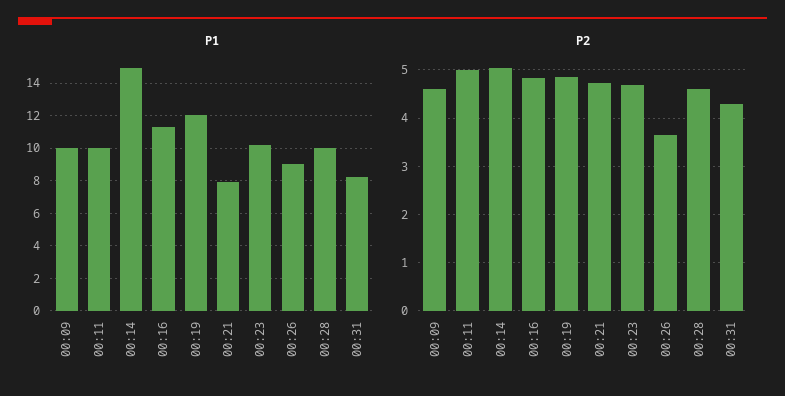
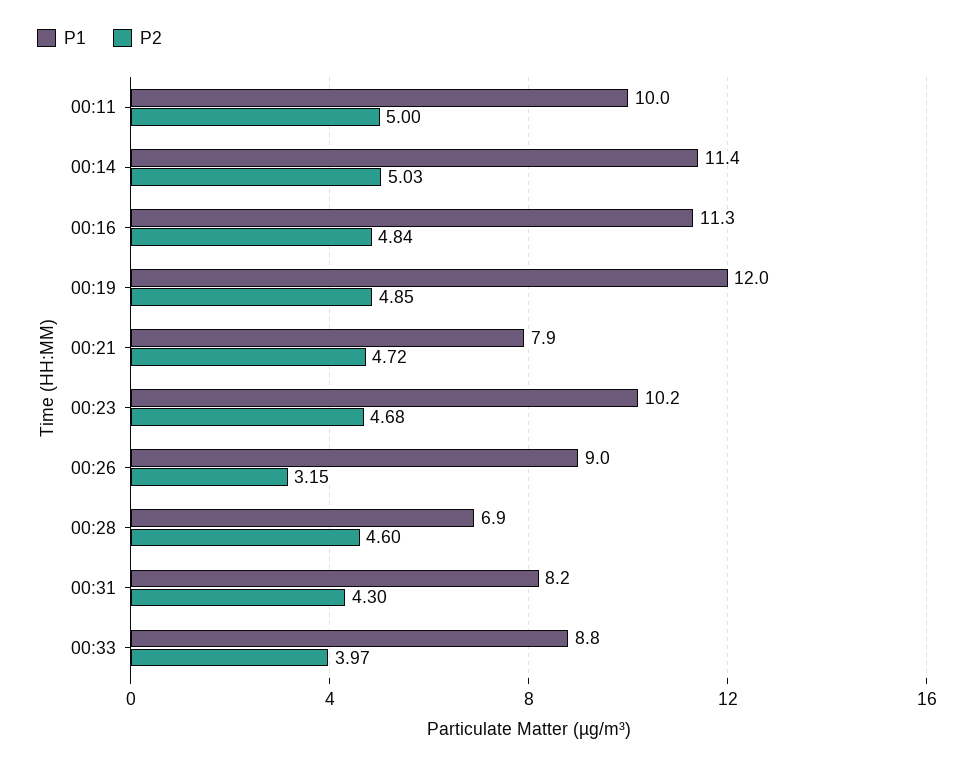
P1, 00:09: 10 -> none
P1, 00:14: 15 -> 11.4
P1, 00:28: 10 -> 6.9
P2, 00:09: 4.6 -> none
P2, 00:26: 3.6 -> 3.15
P1, 00:33: none -> 8.8
P2, 00:33: none -> 3.97

